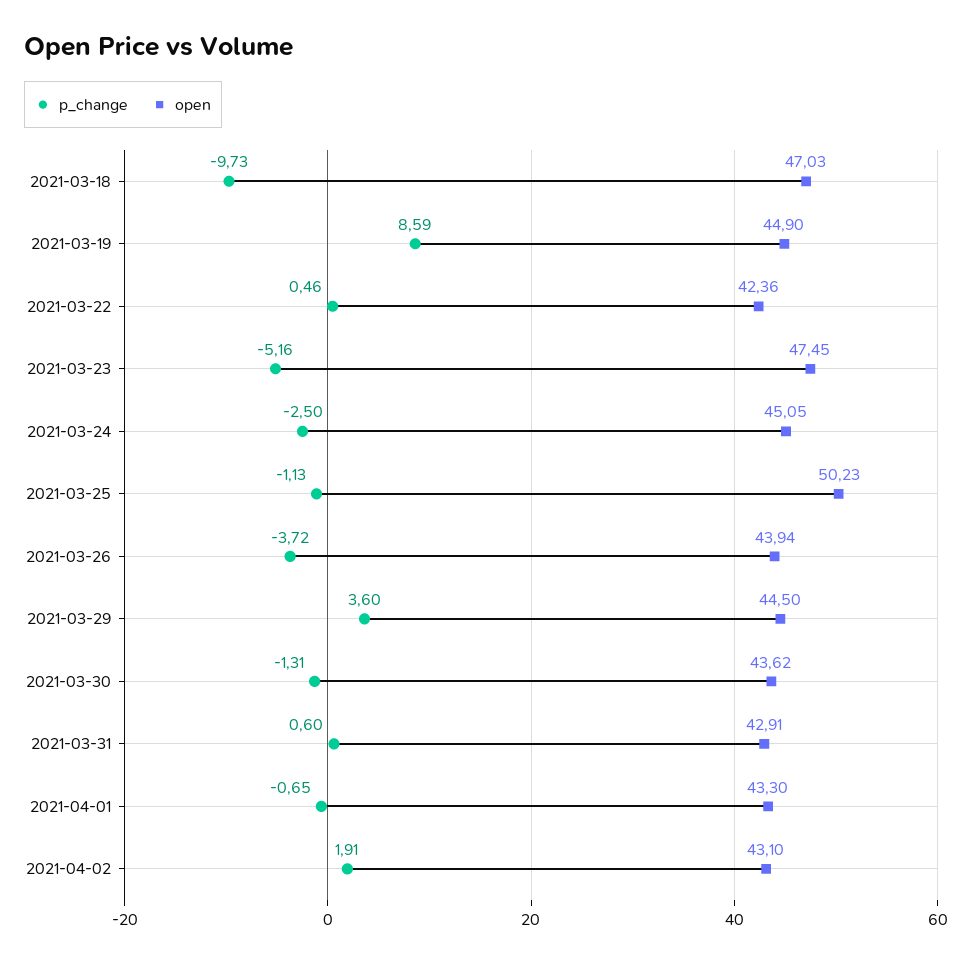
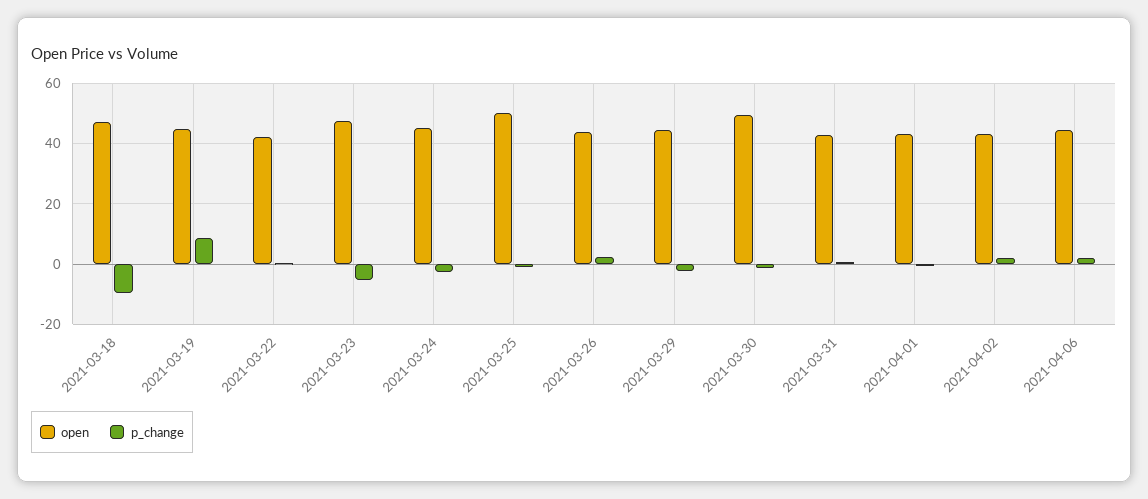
p_change, 2021-03-26: -3.72 -> 2
p_change, 2021-03-29: 3.6 -> -2
open, 2021-03-30: 43.62 -> 50
open, 2021-04-06: none -> 44
p_change, 2021-04-06: none -> 2

